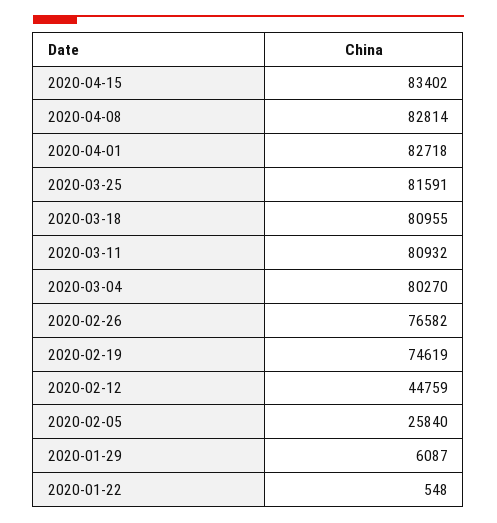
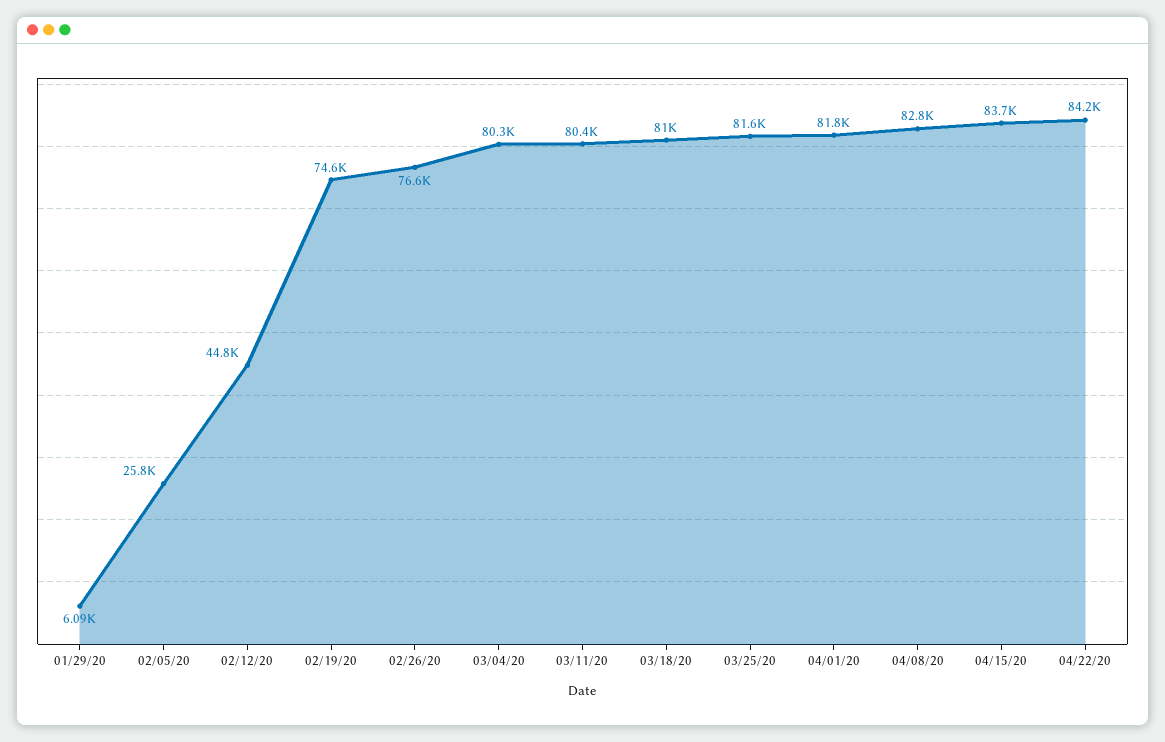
2020-04-15: 83402 -> 83700
2020-04-01: 82718 -> 81800
2020-03-11: 80932 -> 80400
2020-01-22: 548 -> none
04/22/20: none -> 84200

